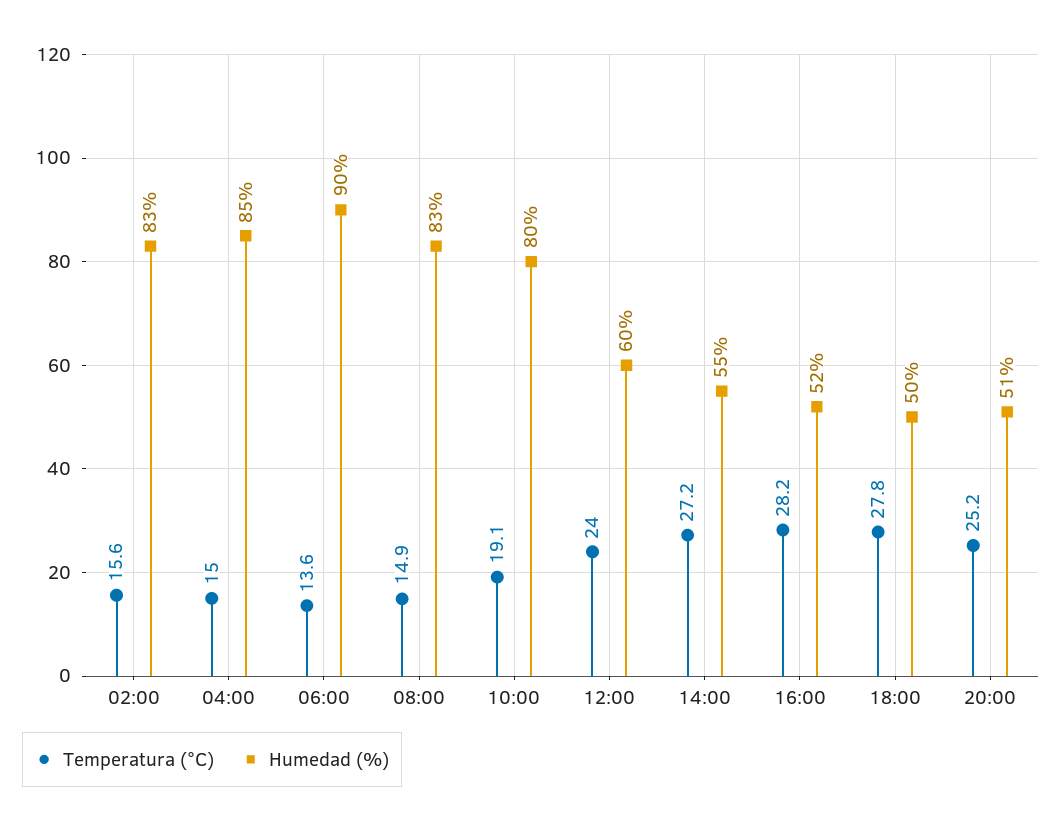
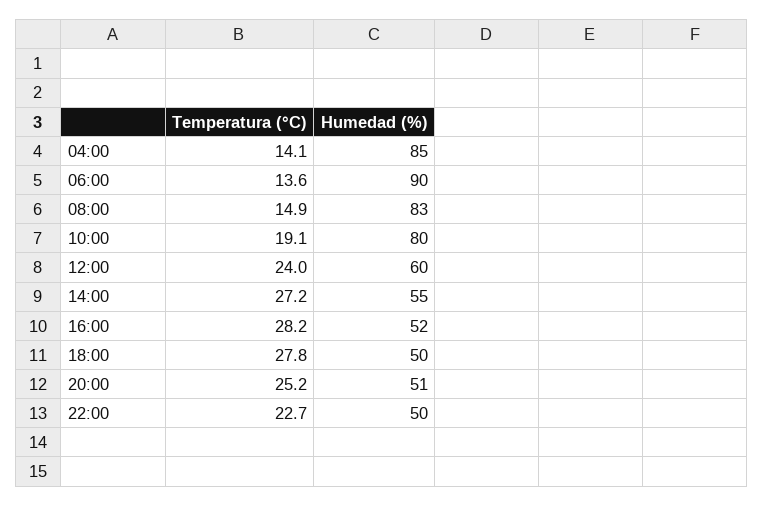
Temperatura (°C), 02:00: 15.6 -> none
Humedad (%), 02:00: 83 -> none
Temperatura (°C), 04:00: 15 -> 14.1
Temperatura (°C), 22:00: none -> 22.7
Humedad (%), 22:00: none -> 50

